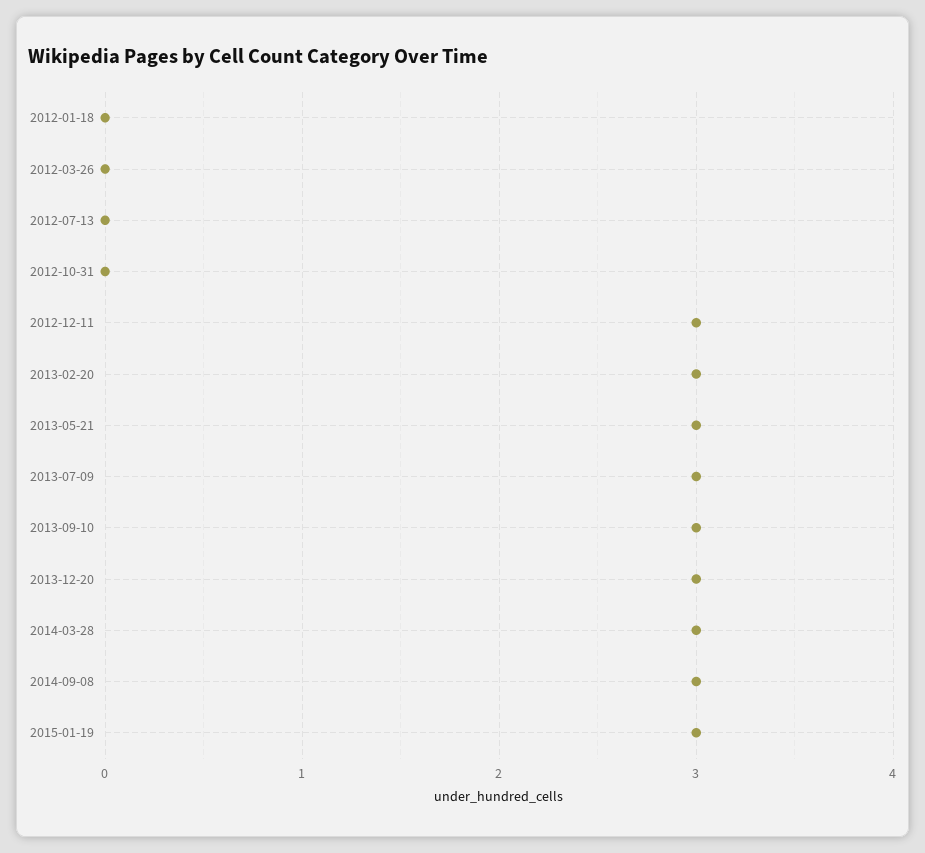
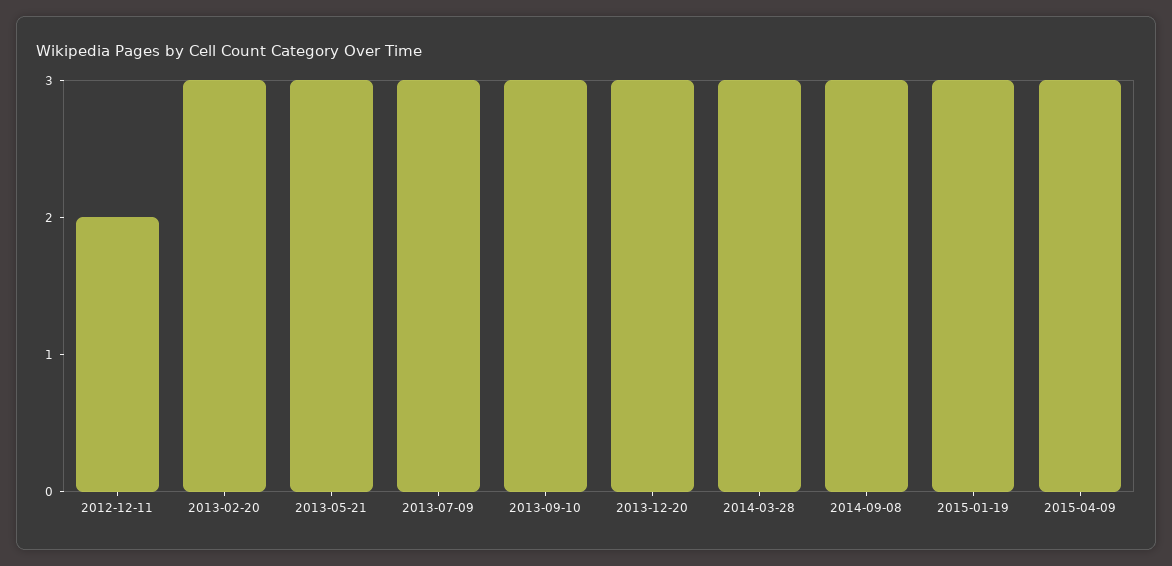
2012-01-18: 0 -> none
2012-03-26: 0 -> none
2012-07-13: 0 -> none
2012-10-31: 0 -> none
2012-12-11: 3 -> 2
2015-04-09: none -> 3

